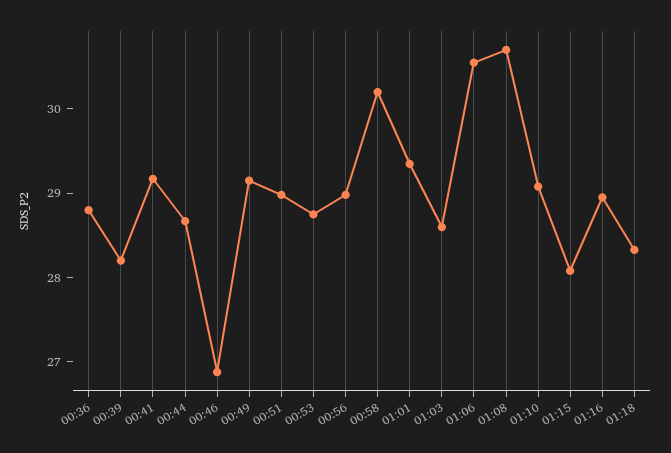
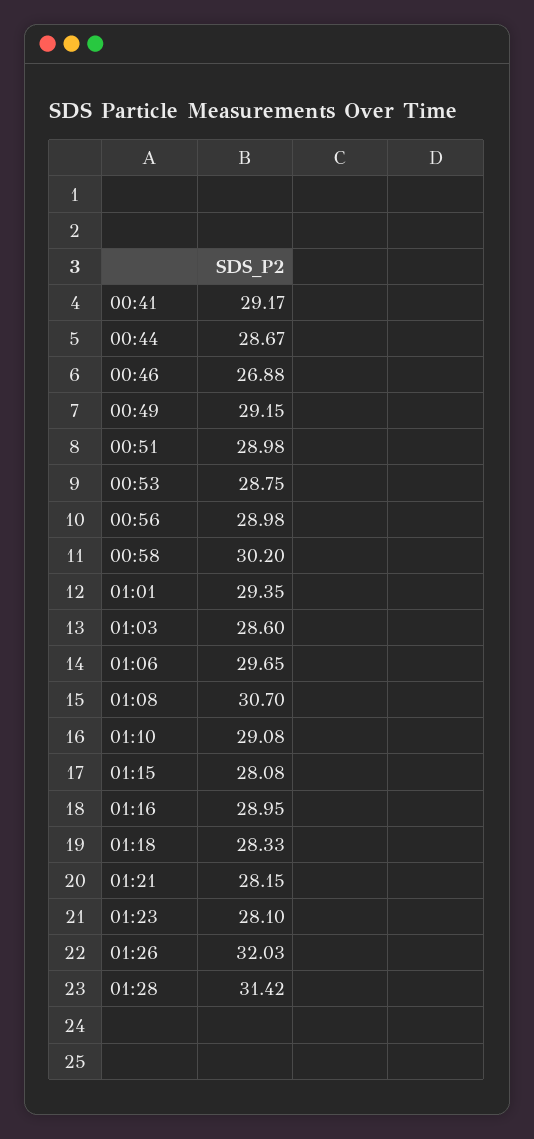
00:36: 28.8 -> none
00:39: 28.2 -> none
01:06: 30.6 -> 29.65
01:21: none -> 28.15
01:23: none -> 28.1
01:26: none -> 32.03
01:28: none -> 31.42

